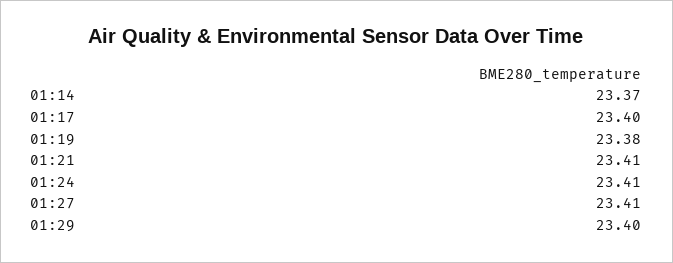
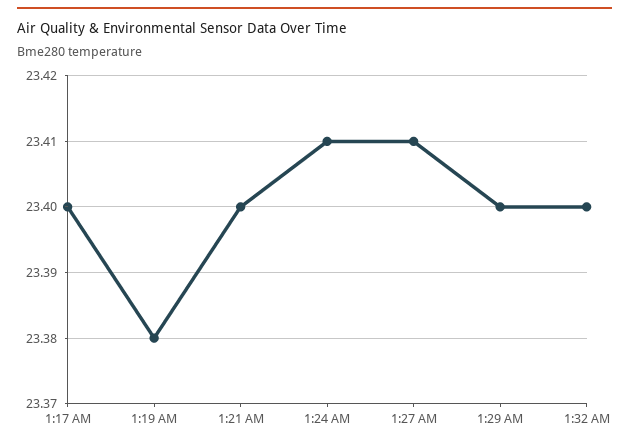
01:14: 23.37 -> none
01:21: 23.41 -> 23.4
1:32 AM: none -> 23.4

